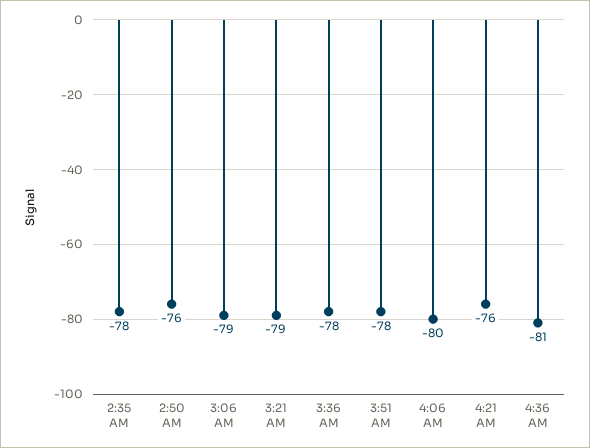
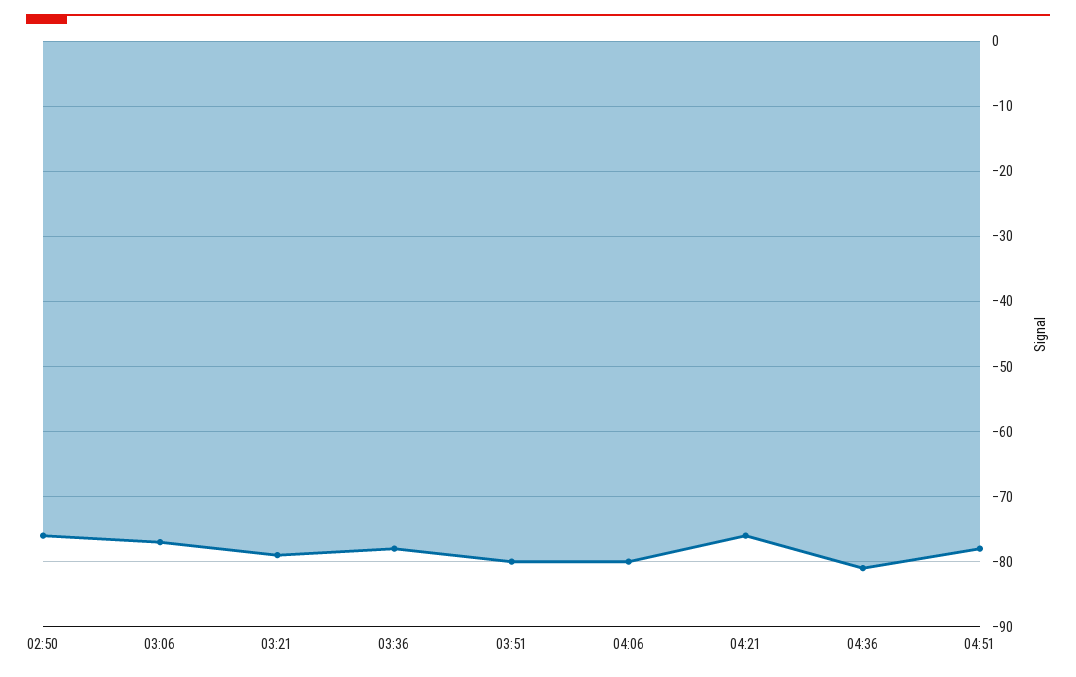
2:35 AM: -78 -> none
3:06 AM: -79 -> -77
3:51 AM: -78 -> -80
04:51: none -> -78

